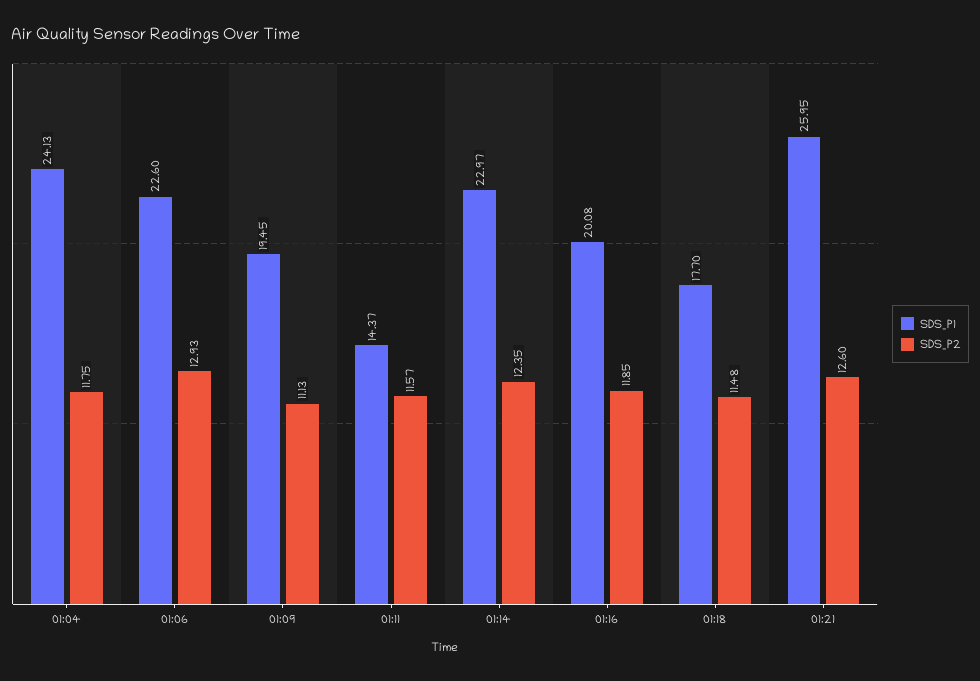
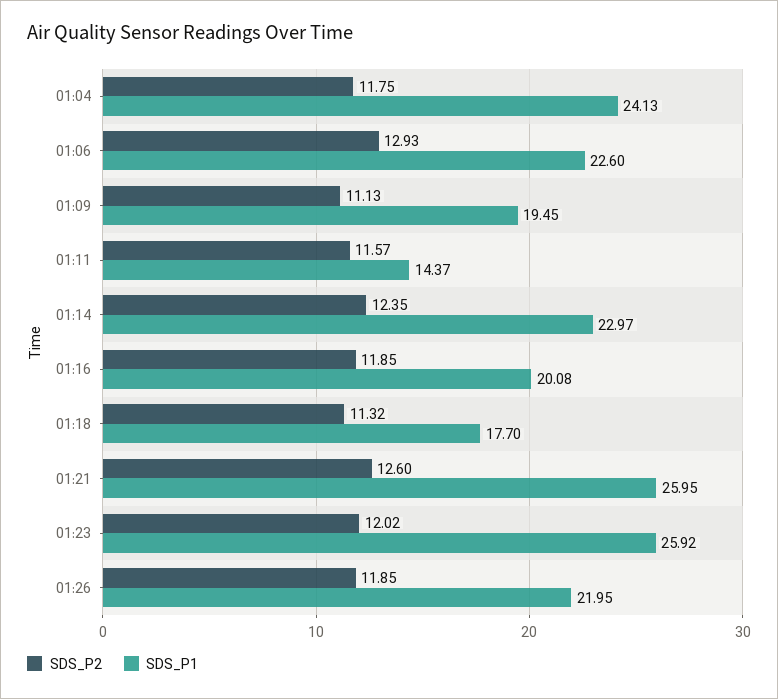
SDS_P2, 01:18: 11.48 -> 11.32
SDS_P2, 01:23: none -> 12.02
SDS_P1, 01:23: none -> 25.92
SDS_P2, 01:26: none -> 11.85
SDS_P1, 01:26: none -> 21.95

